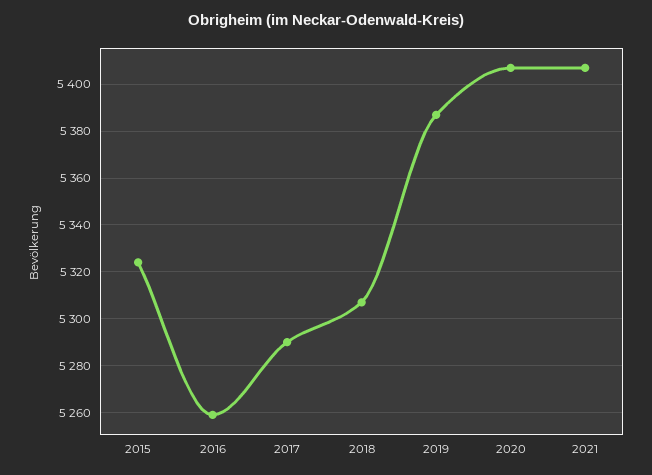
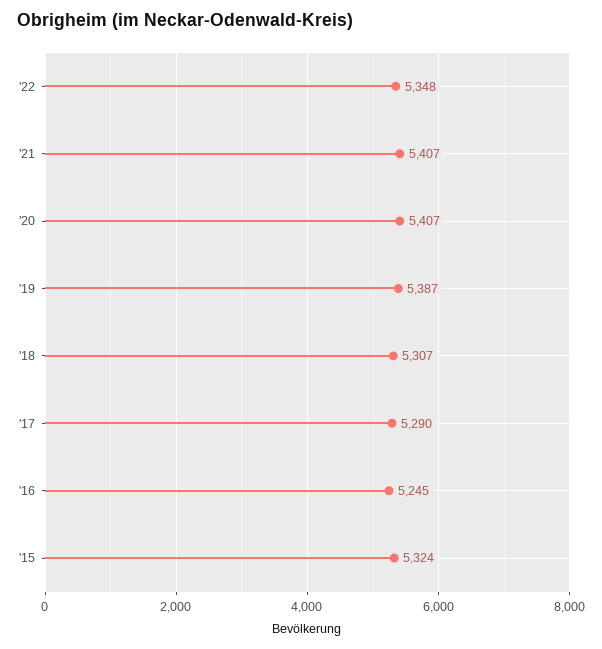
2016: 5260 -> 5245
'22: none -> 5348

